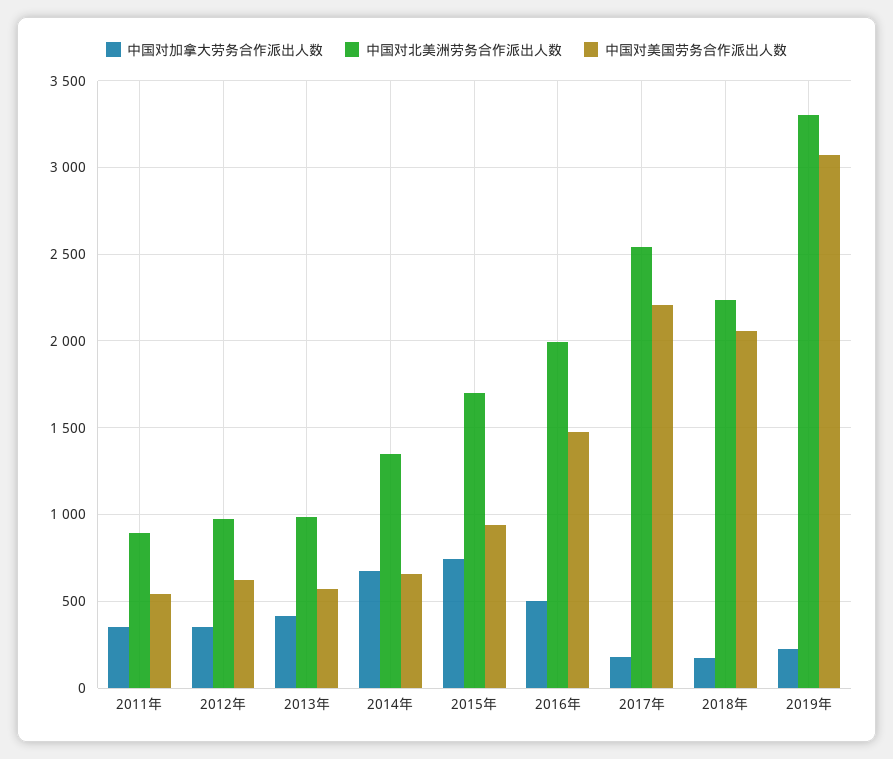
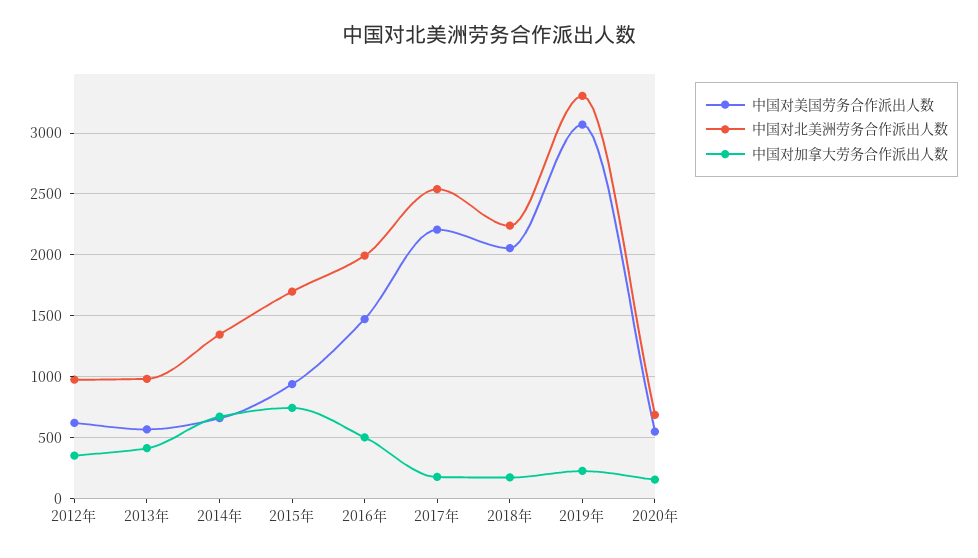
中国对加拿大劳务合作派出人数, 2011年: 350 -> none
中国对北美洲劳务合作派出人数, 2011年: 900 -> none
中国对美国劳务合作派出人数, 2011年: 550 -> none
中国对美国劳务合作派出人数, 2020年: none -> 550
中国对北美洲劳务合作派出人数, 2020年: none -> 700
中国对加拿大劳务合作派出人数, 2020年: none -> 150

